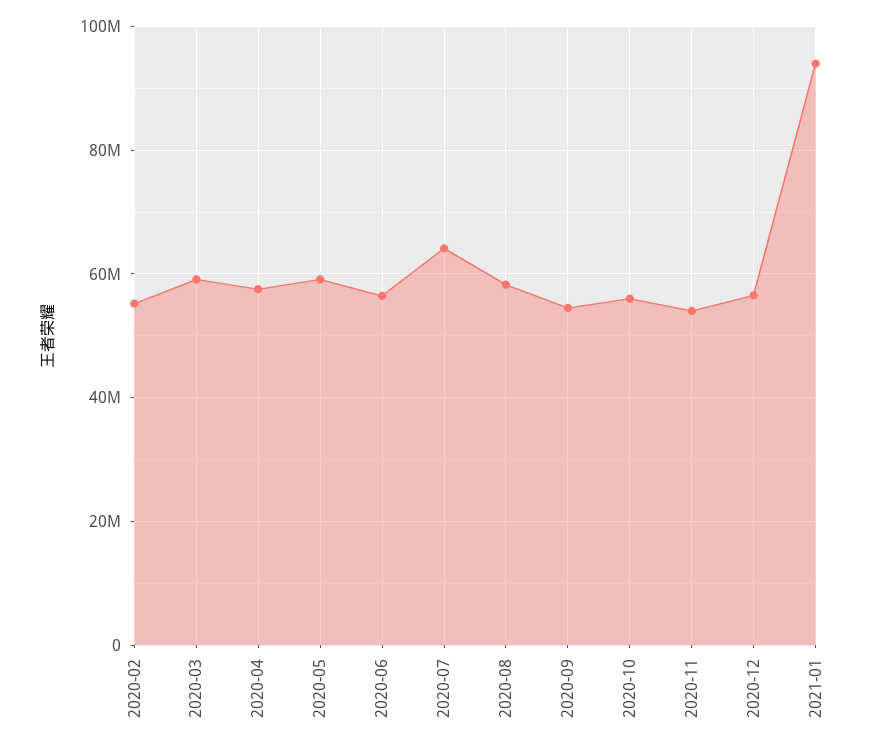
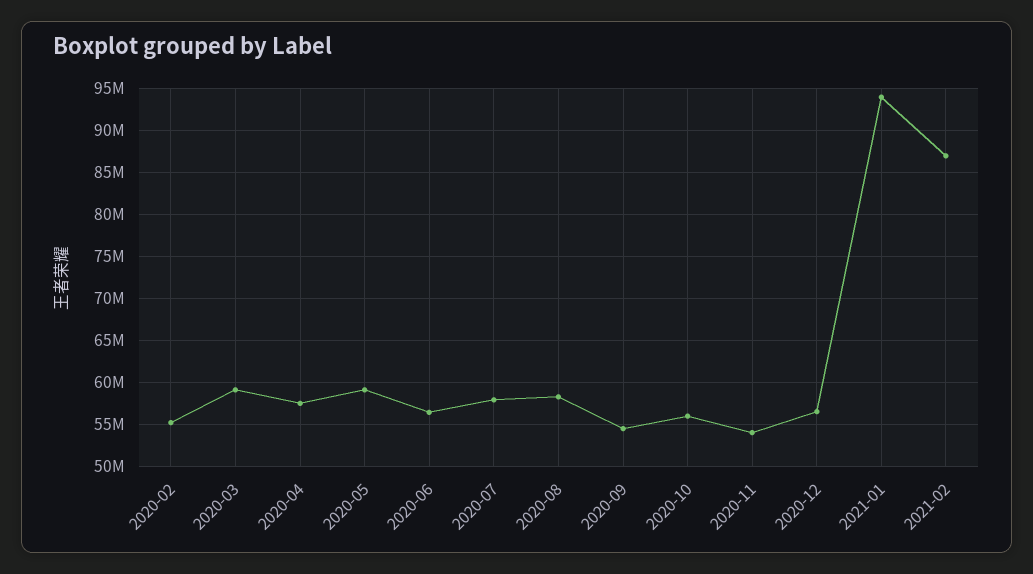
2020-07: 64000000 -> 58000000
2021-02: none -> 87000000

